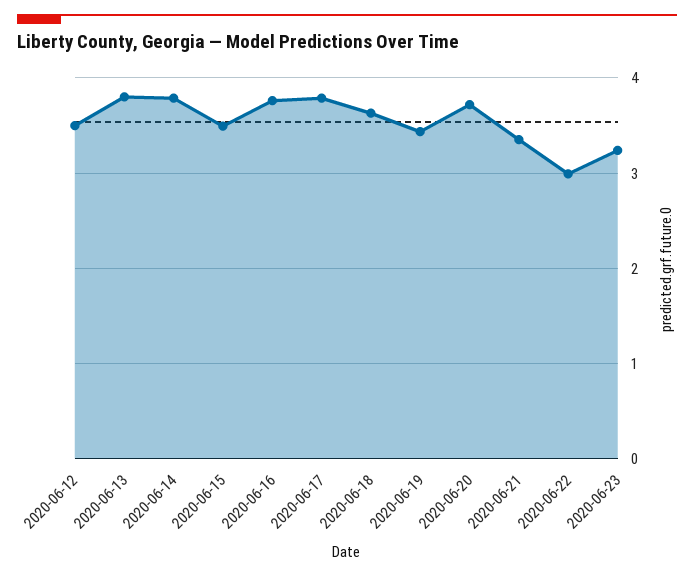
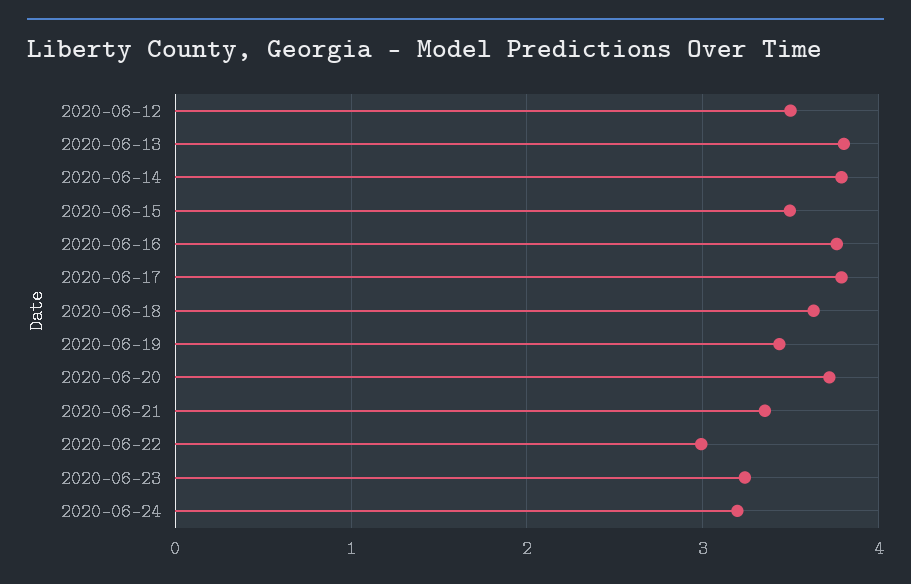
2020-06-24: none -> 3.2

